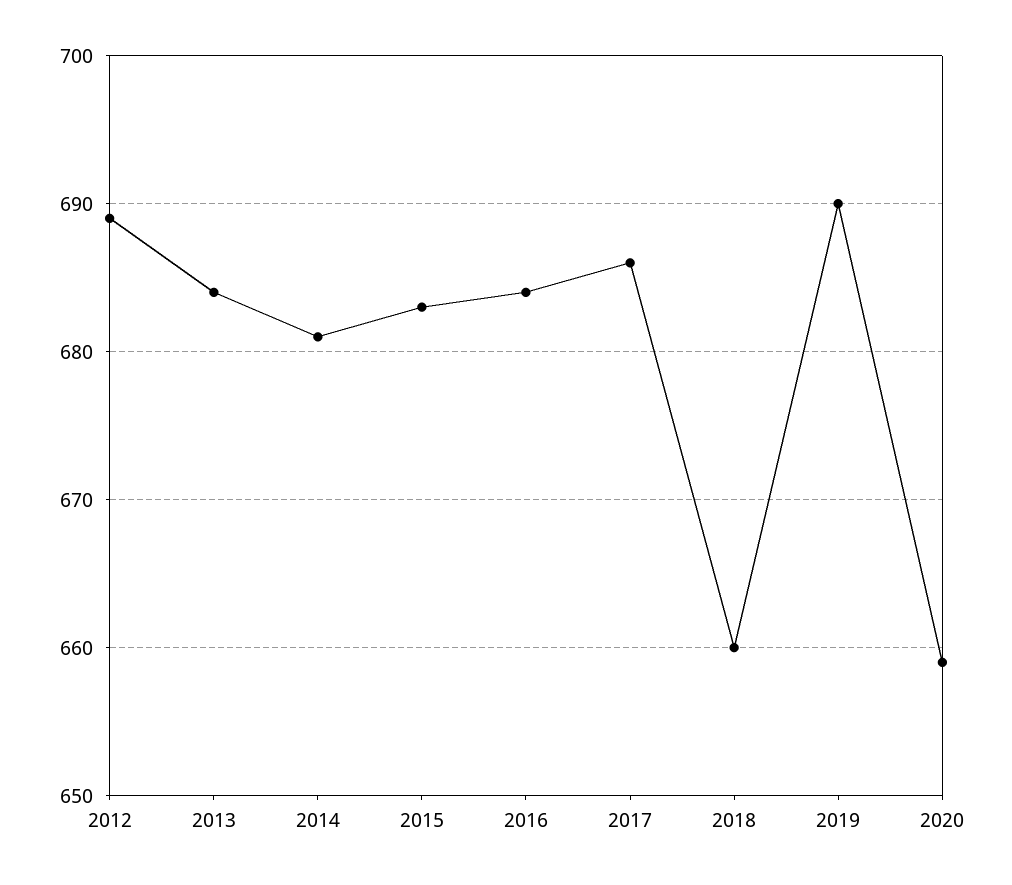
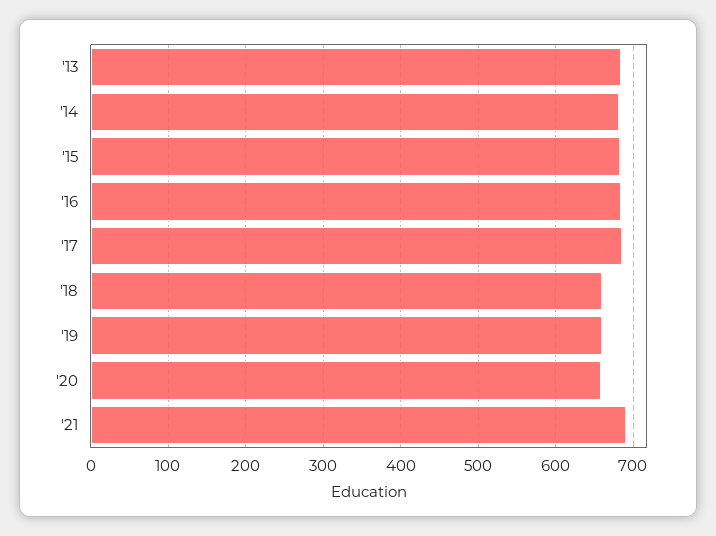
2012: 689 -> none
2019: 690 -> 660
'21: none -> 690

